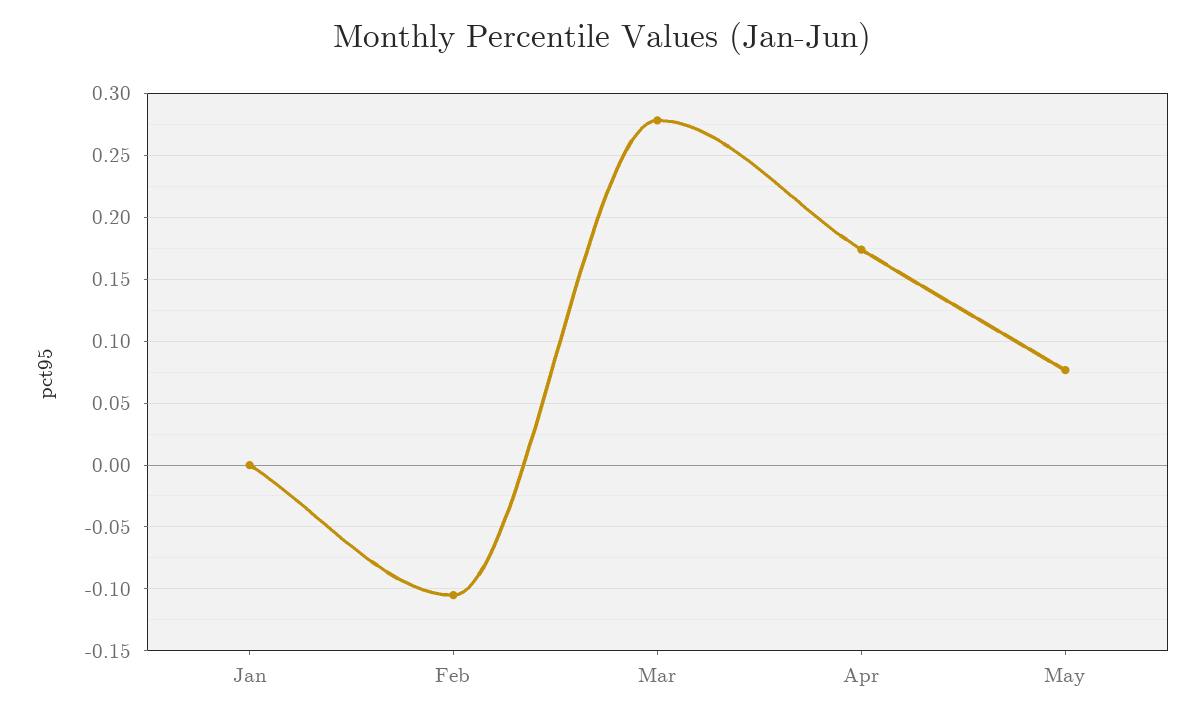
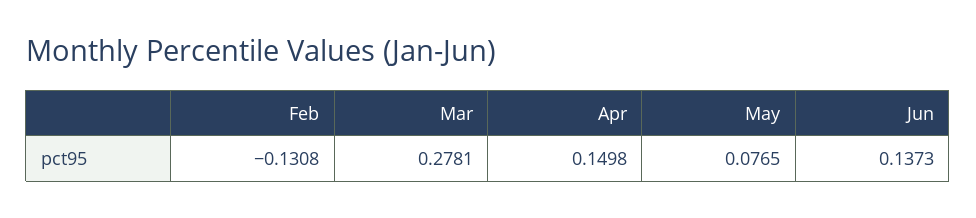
Jan: 0 -> none
Feb: -0.105 -> -0.1308
Apr: 0.175 -> 0.1498
Jun: none -> 0.1373

